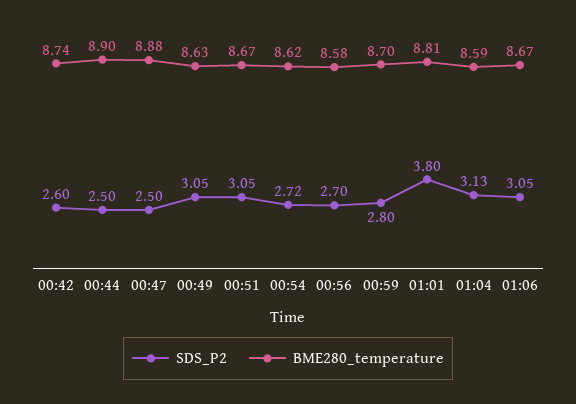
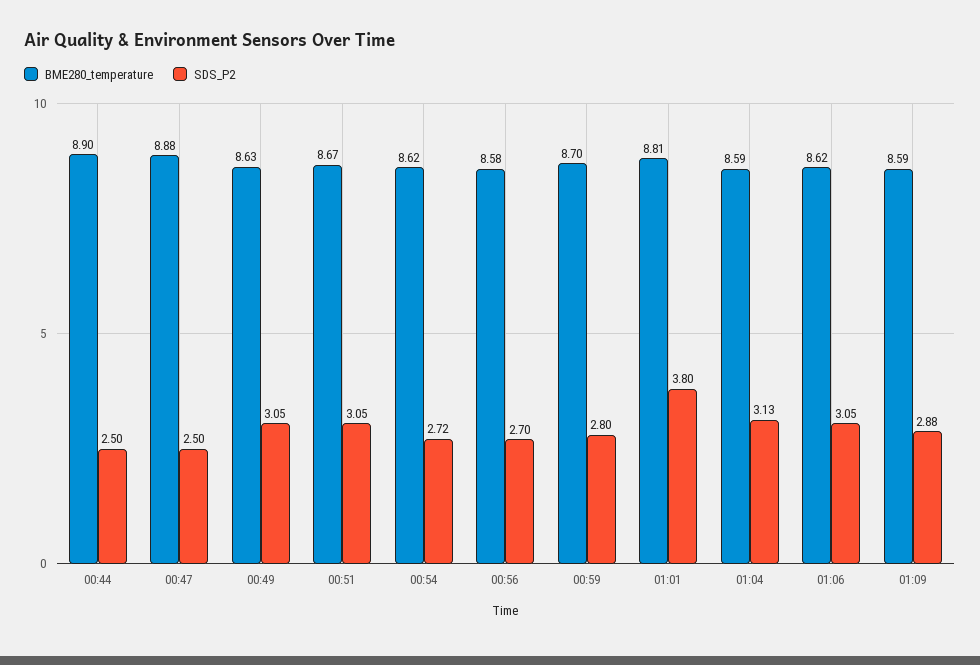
SDS_P2, 00:42: 2.6 -> none
BME280_temperature, 00:42: 8.74 -> none
BME280_temperature, 01:06: 8.67 -> 8.62
BME280_temperature, 01:09: none -> 8.59
SDS_P2, 01:09: none -> 2.88

